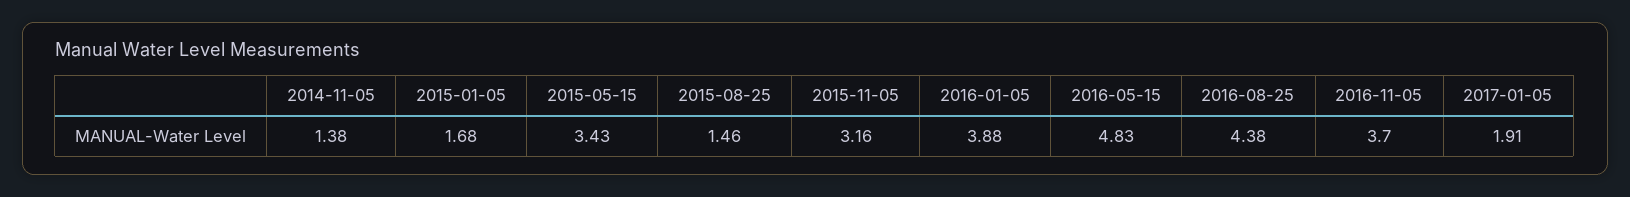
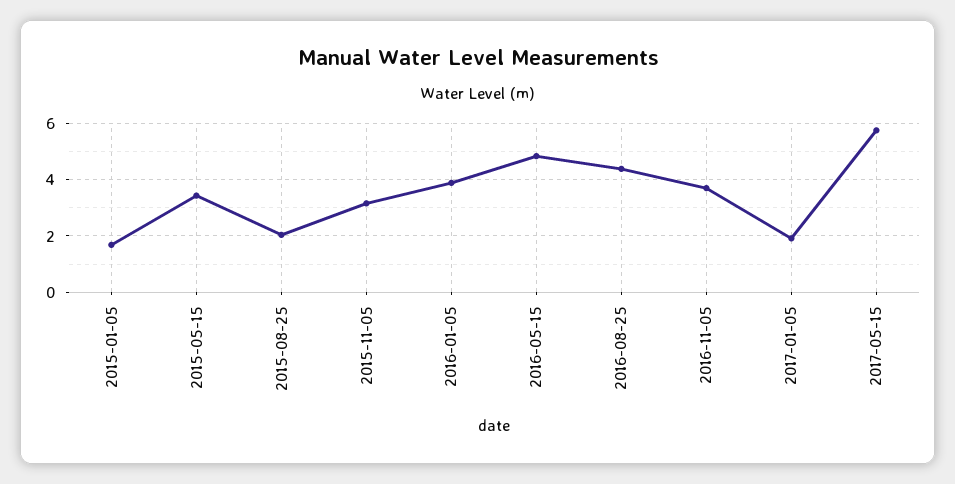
2014-11-05: 1.38 -> none
2015-08-25: 1.46 -> 2
2017-05-15: none -> 5.75

